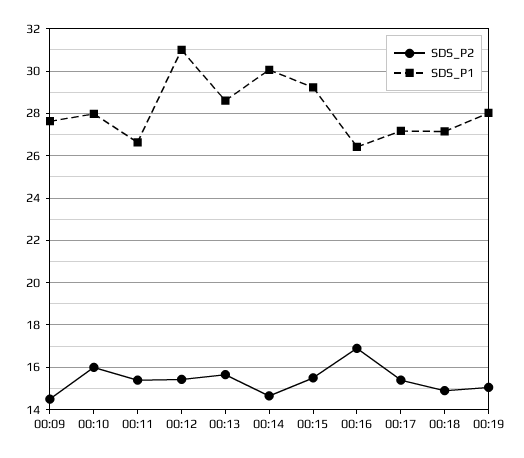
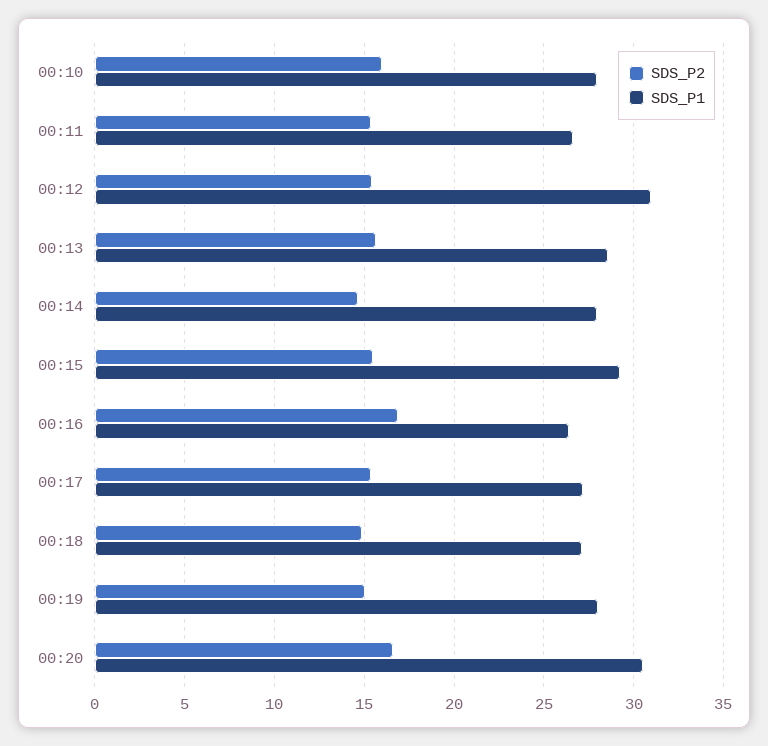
SDS_P2, 00:09: 14.5 -> none
SDS_P1, 00:09: 27.5 -> none
SDS_P1, 00:14: 30 -> 28
SDS_P2, 00:20: none -> 16.5
SDS_P1, 00:20: none -> 30.5

